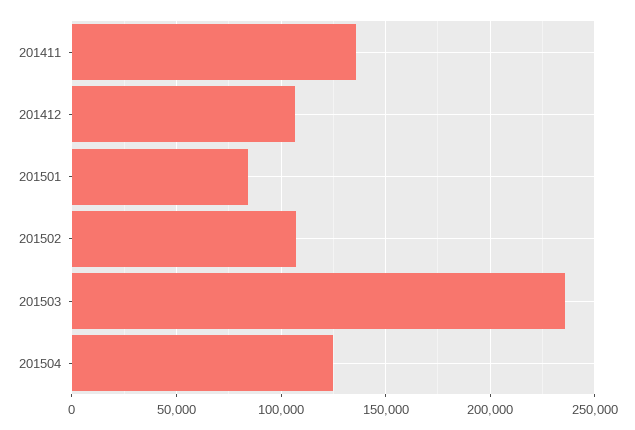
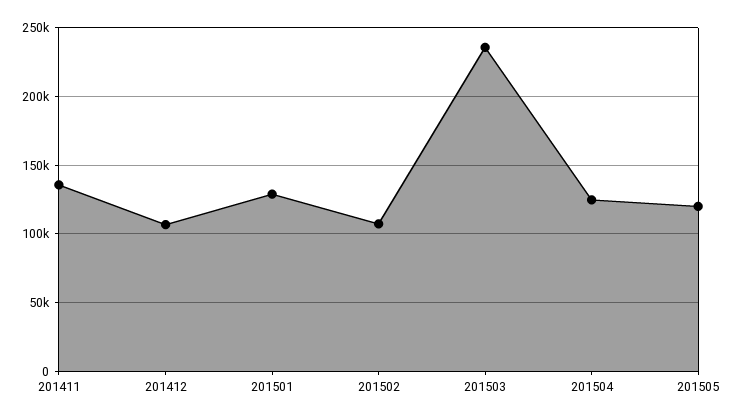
201501: 85000 -> 130000
201505: none -> 120000

